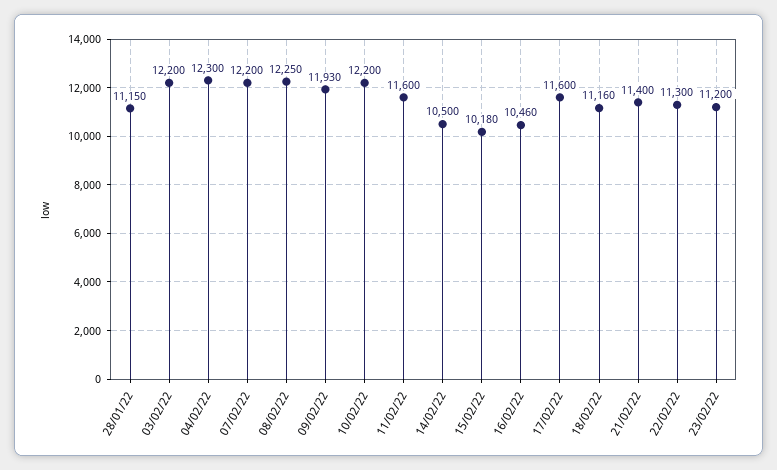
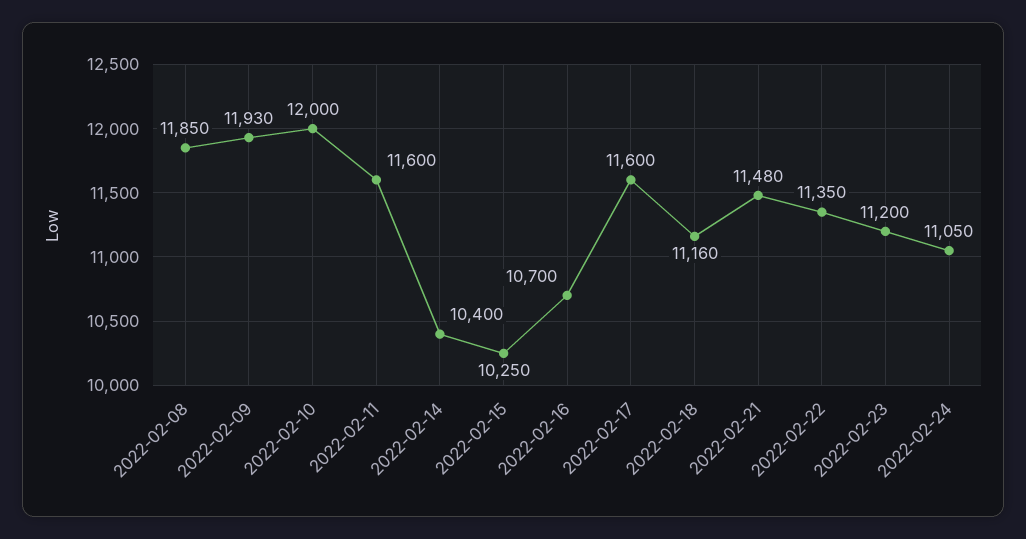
28/01/22: 11150 -> none
03/02/22: 12200 -> none
04/02/22: 12300 -> none
07/02/22: 12200 -> none
08/02/22: 12250 -> 11850
10/02/22: 12200 -> 12000
14/02/22: 10500 -> 10400
15/02/22: 10180 -> 10250
16/02/22: 10460 -> 10700
21/02/22: 11400 -> 11480
22/02/22: 11300 -> 11350
2022-02-24: none -> 11050

